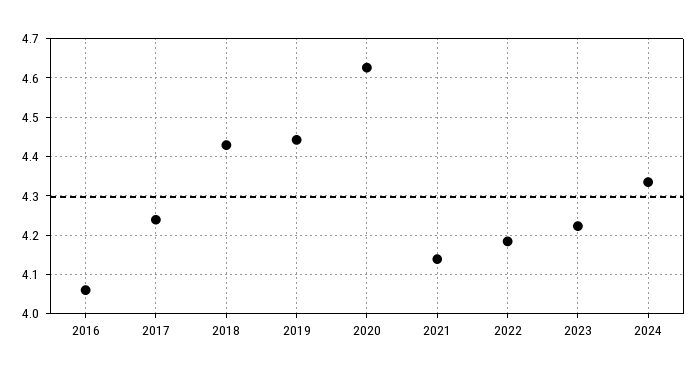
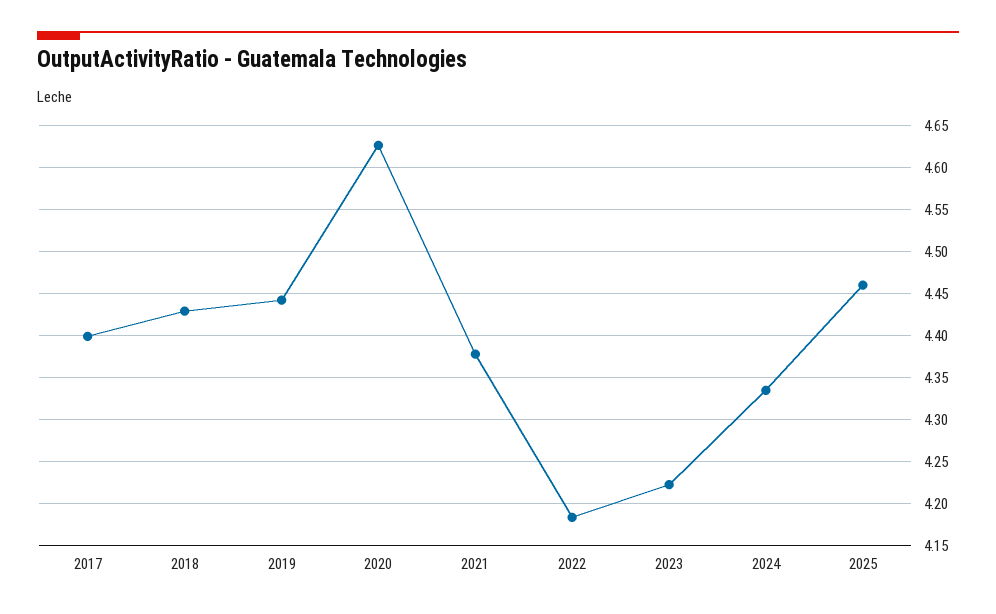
2016: 4.06 -> none
2017: 4.24 -> 4.4
2021: 4.14 -> 4.38
2025: none -> 4.46

